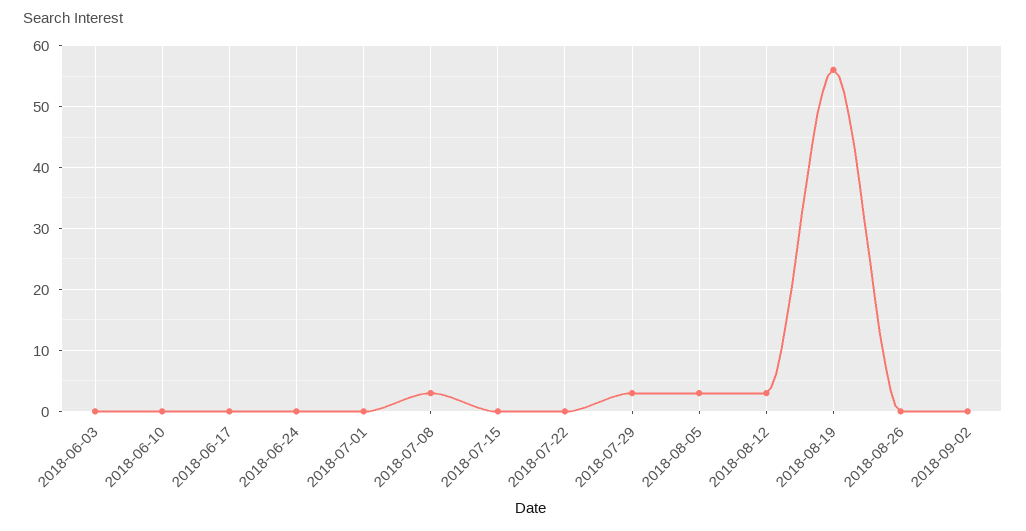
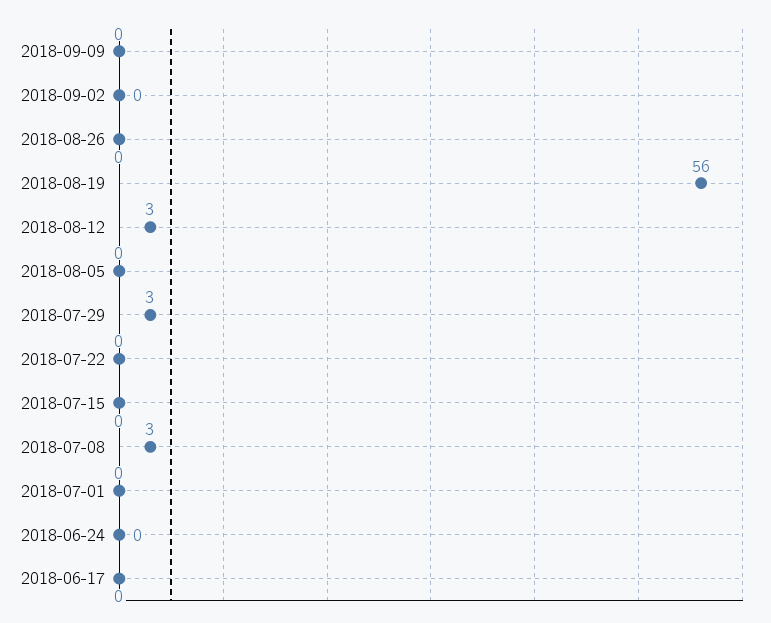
2018-06-03: 0 -> none
2018-06-10: 0 -> none
2018-08-05: 3 -> 0
2018-09-09: none -> 0

